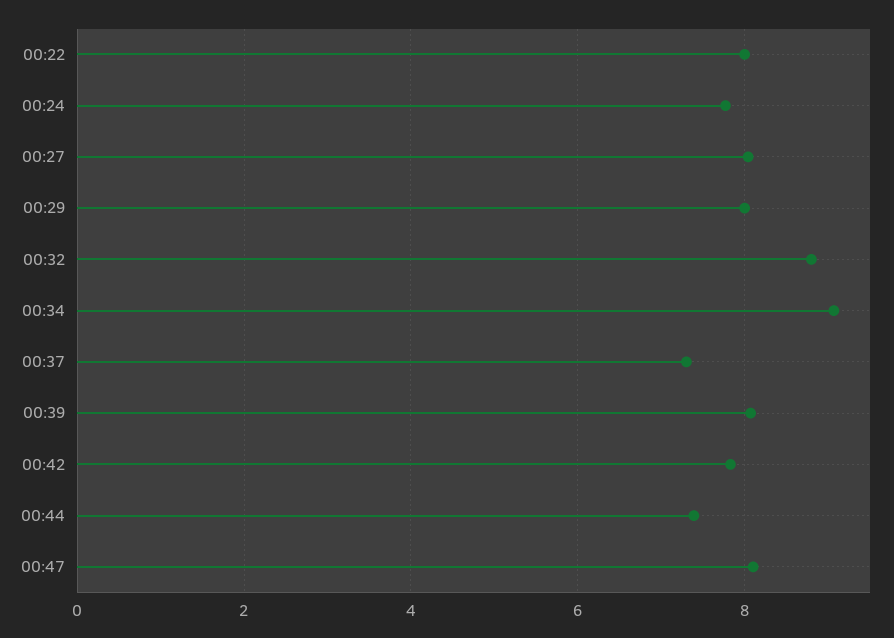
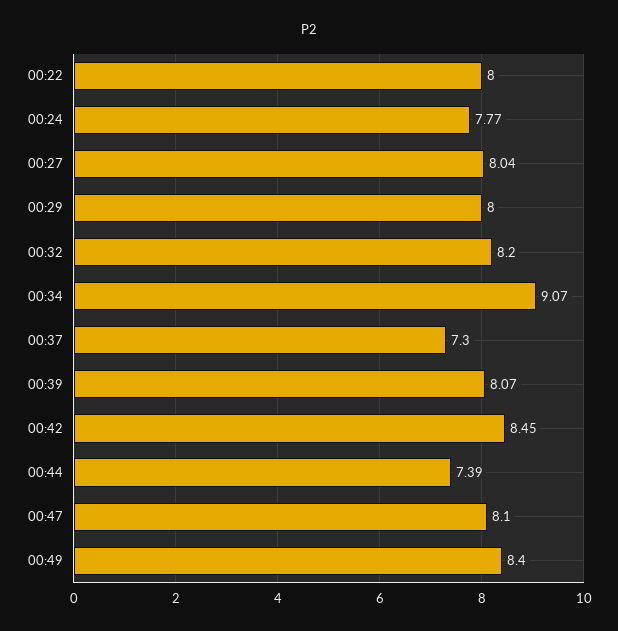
00:32: 8.8 -> 8.2
00:42: 7.8 -> 8.45
00:49: none -> 8.4

